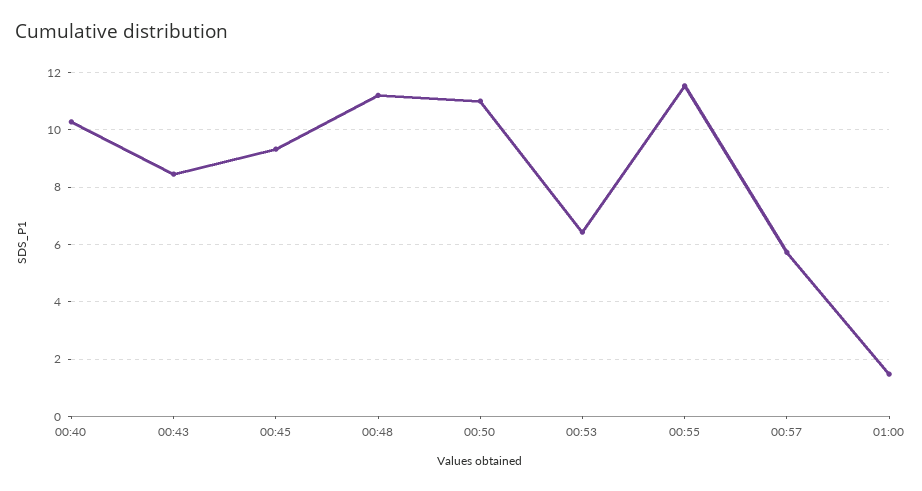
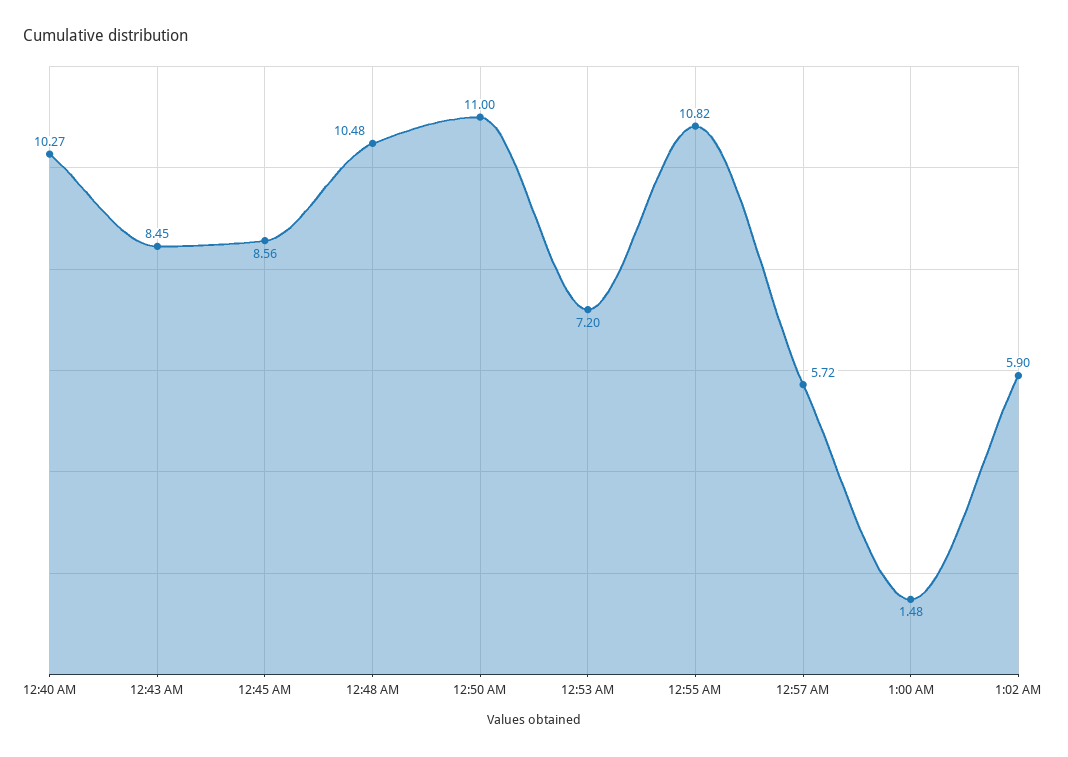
00:45: 9.25 -> 8.56
00:48: 11.25 -> 10.48
00:53: 6.5 -> 7.2
00:55: 11.5 -> 10.82
1:02 AM: none -> 5.9

